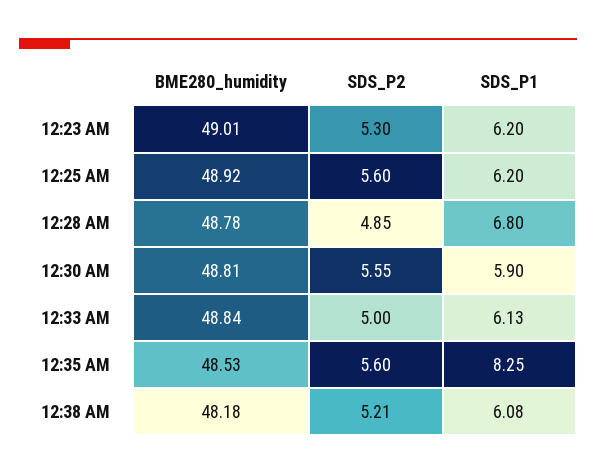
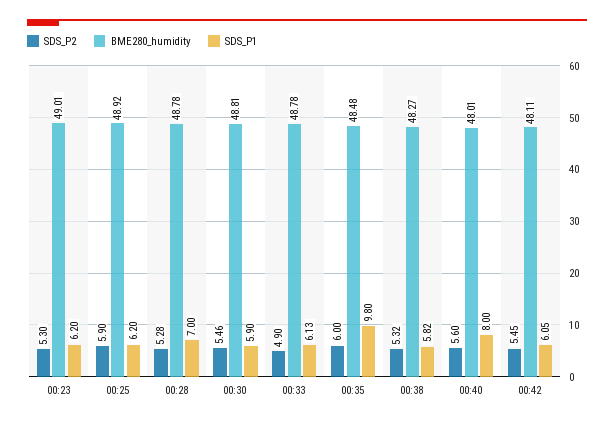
SDS_P2, 12:25 AM: 5.6 -> 5.9
SDS_P2, 12:28 AM: 4.85 -> 5.28
SDS_P1, 12:28 AM: 6.8 -> 7
SDS_P2, 12:30 AM: 5.55 -> 5.46
BME280_humidity, 12:33 AM: 48.84 -> 48.78
SDS_P2, 12:33 AM: 5 -> 4.9
BME280_humidity, 12:35 AM: 48.53 -> 48.48
SDS_P2, 12:35 AM: 5.6 -> 6
SDS_P1, 12:35 AM: 8.25 -> 9.8
BME280_humidity, 12:38 AM: 48.18 -> 48.27
SDS_P2, 12:38 AM: 5.21 -> 5.32
SDS_P1, 12:38 AM: 6.08 -> 5.82
SDS_P2, 00:40: none -> 5.6
BME280_humidity, 00:40: none -> 48.01
SDS_P1, 00:40: none -> 8
SDS_P2, 00:42: none -> 5.45
BME280_humidity, 00:42: none -> 48.11
SDS_P1, 00:42: none -> 6.05

